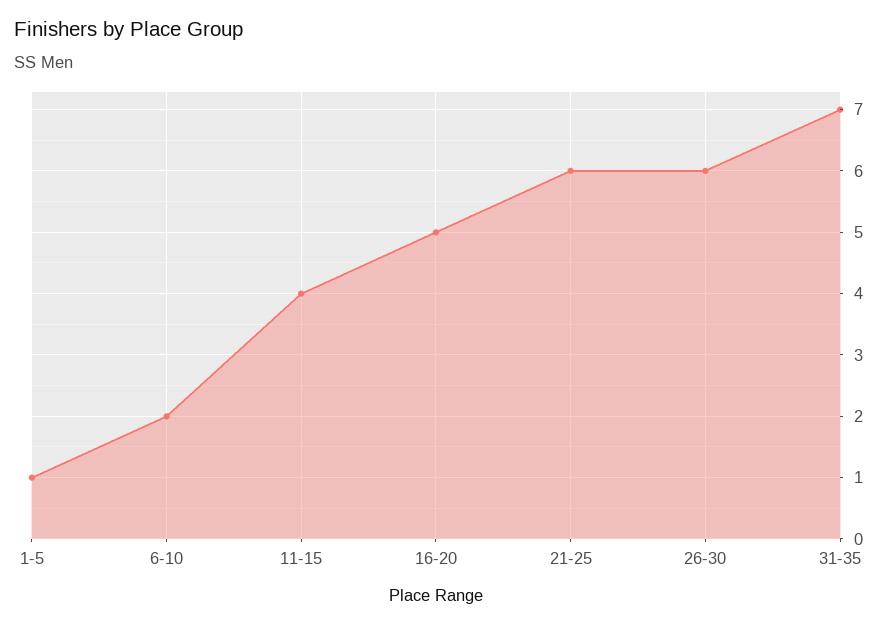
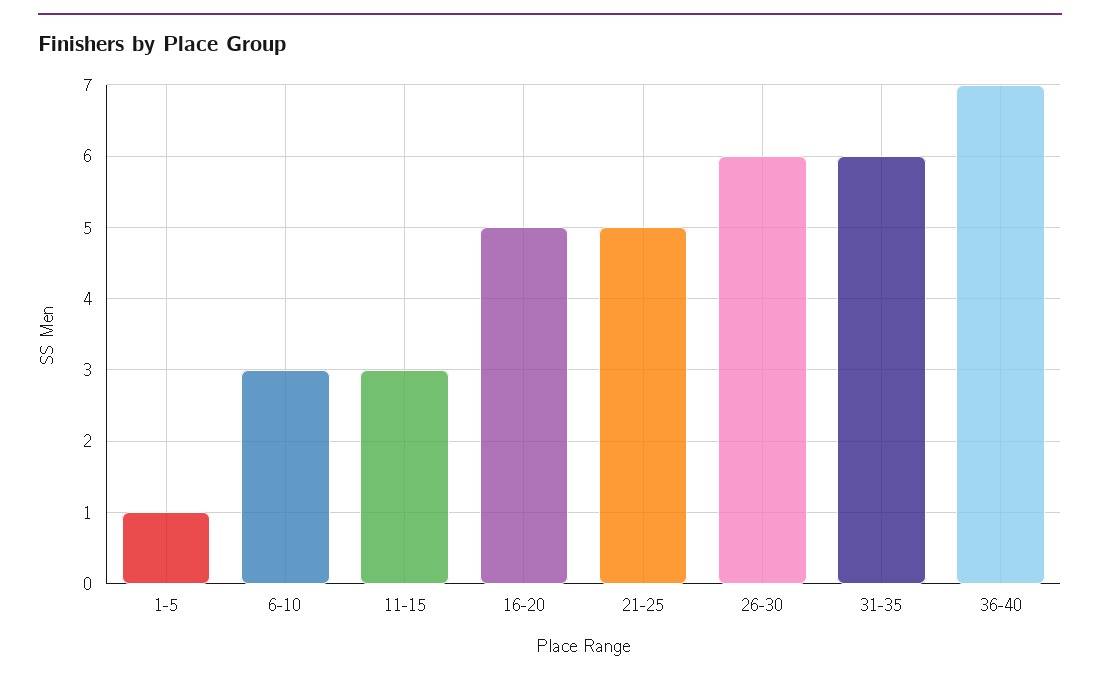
6-10: 2 -> 3
11-15: 4 -> 3
21-25: 6 -> 5
31-35: 7 -> 6
36-40: none -> 7

